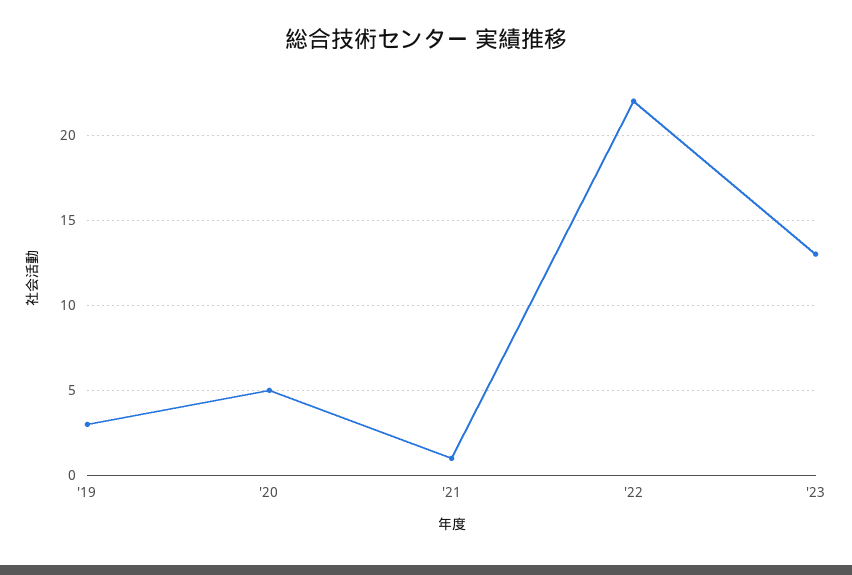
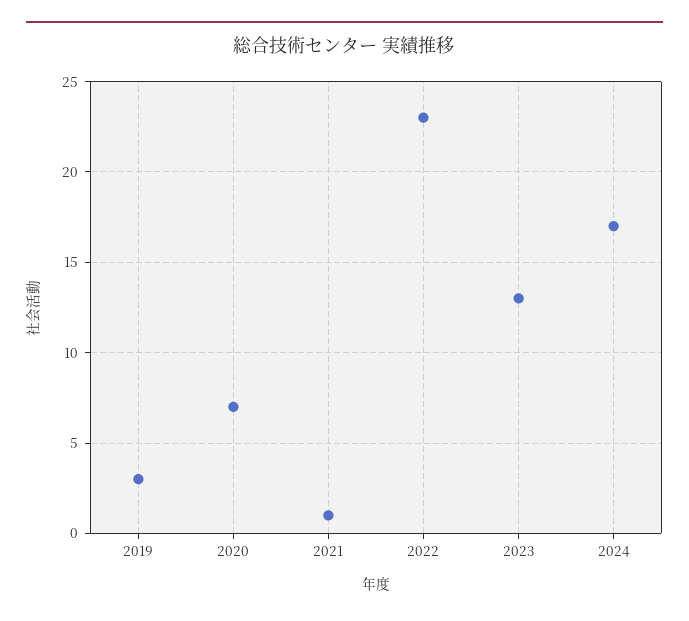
'20: 5 -> 7
'22: 22 -> 23
2024: none -> 17

